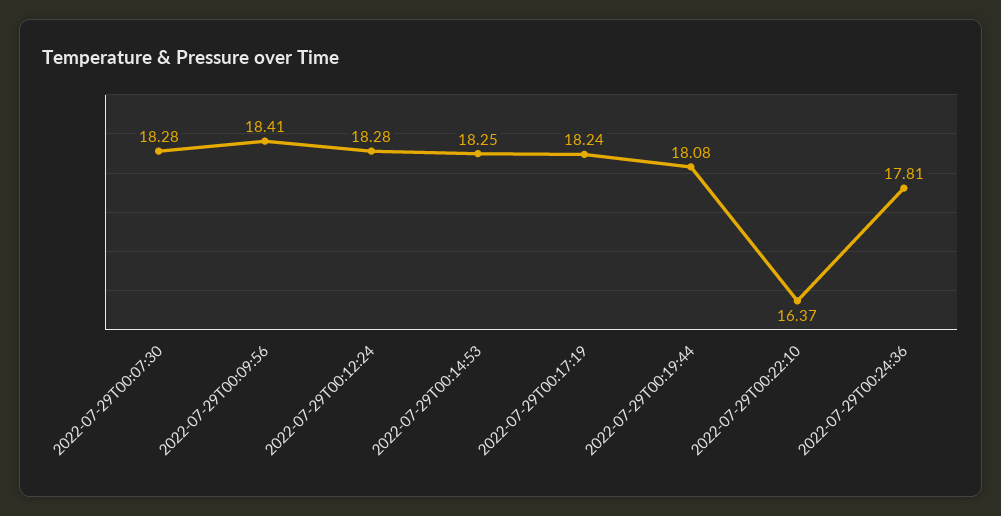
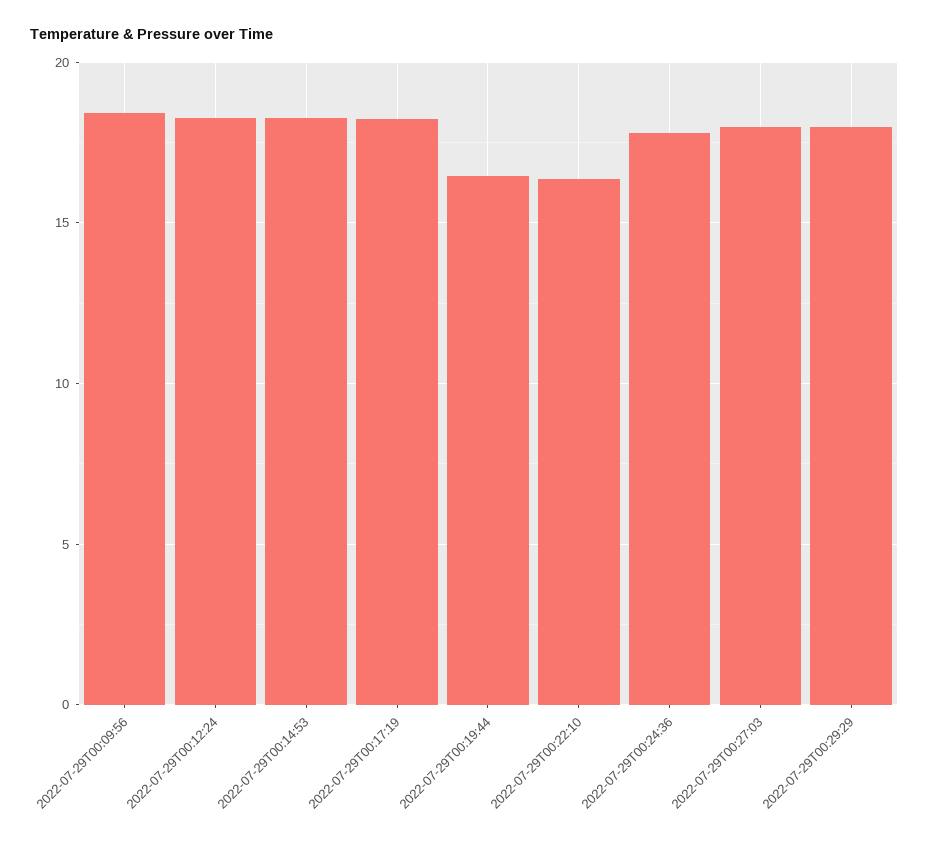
2022-07-29T00:07:30: 18.28 -> none
2022-07-29T00:19:44: 18.08 -> 16.5
2022-07-29T00:27:03: none -> 18
2022-07-29T00:29:29: none -> 18

